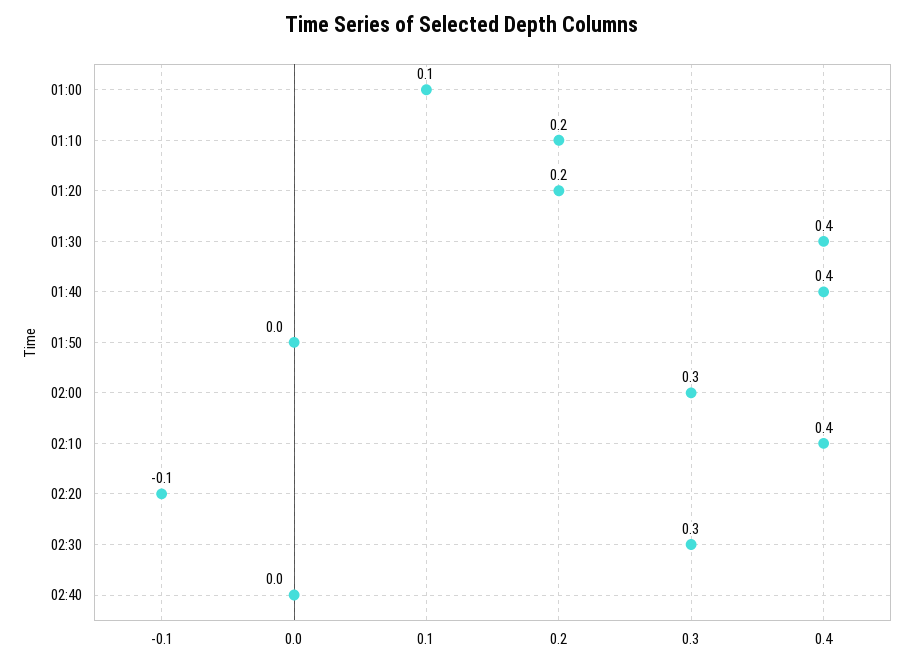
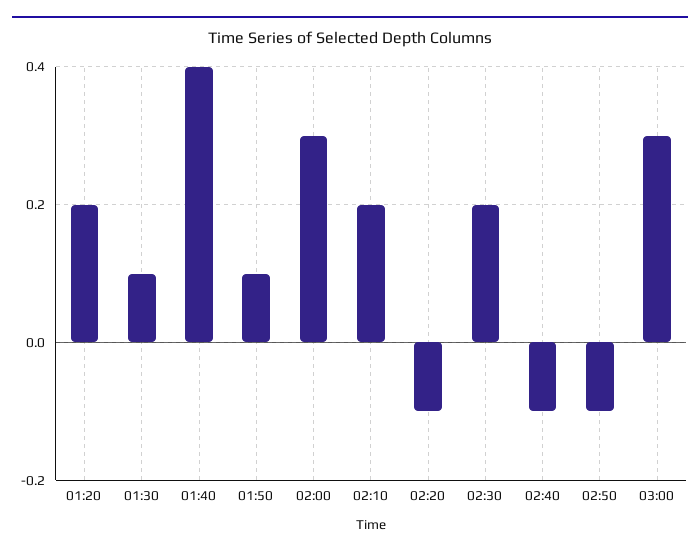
01:00: 0.1 -> none
01:10: 0.2 -> none
01:30: 0.4 -> 0.1
01:50: 0 -> 0.1
02:10: 0.4 -> 0.2
02:30: 0.3 -> 0.2
02:40: 0 -> -0.1
02:50: none -> -0.1
03:00: none -> 0.3

